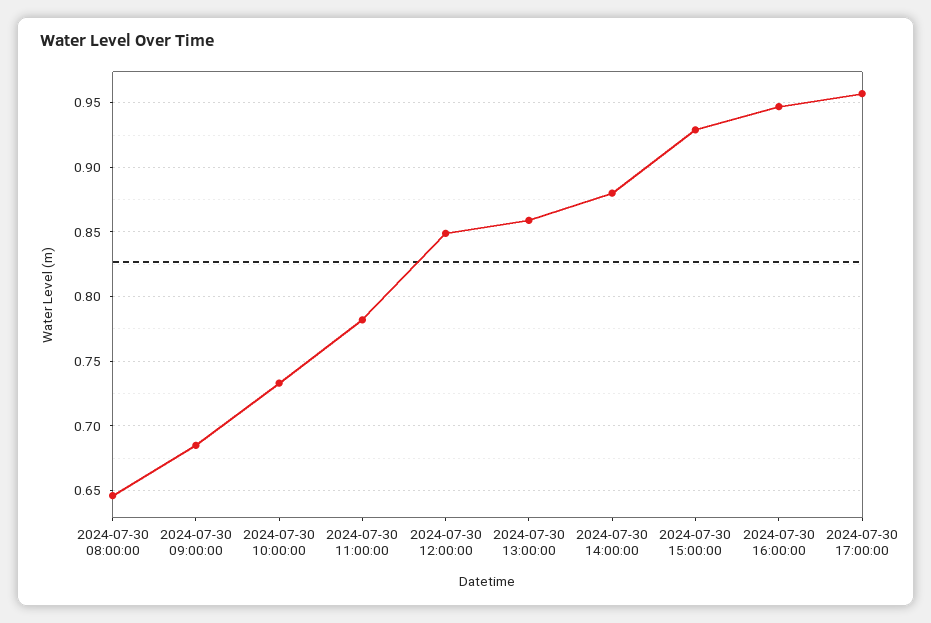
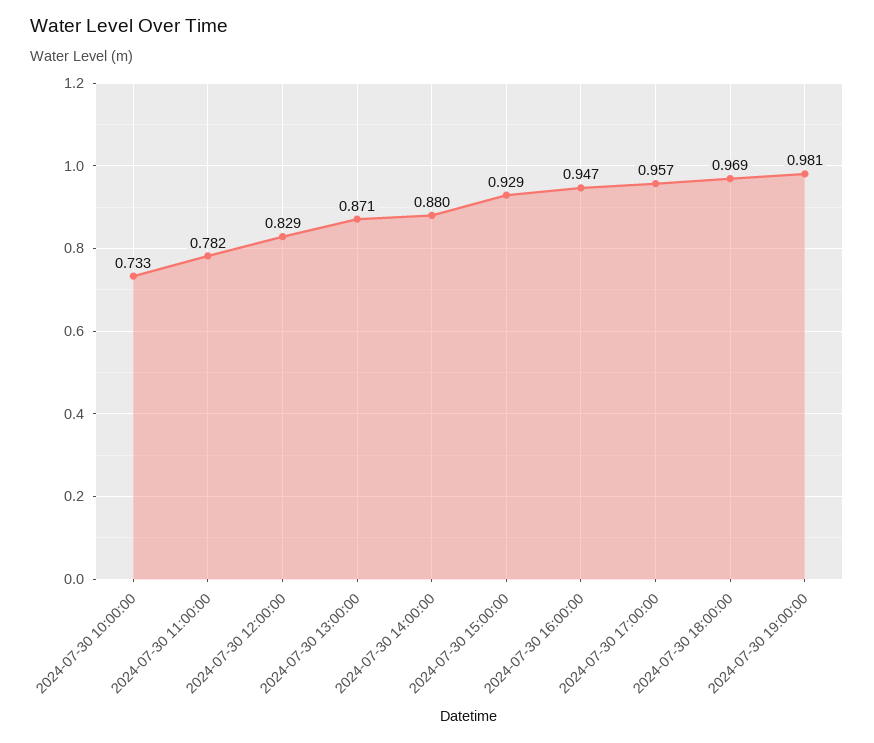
2024-07-30 08:00:00: 0.645 -> none
2024-07-30 09:00:00: 0.685 -> none
2024-07-30 12:00:00: 0.85 -> 0.829
2024-07-30 13:00:00: 0.86 -> 0.871
2024-07-30 18:00:00: none -> 0.969
2024-07-30 19:00:00: none -> 0.981

